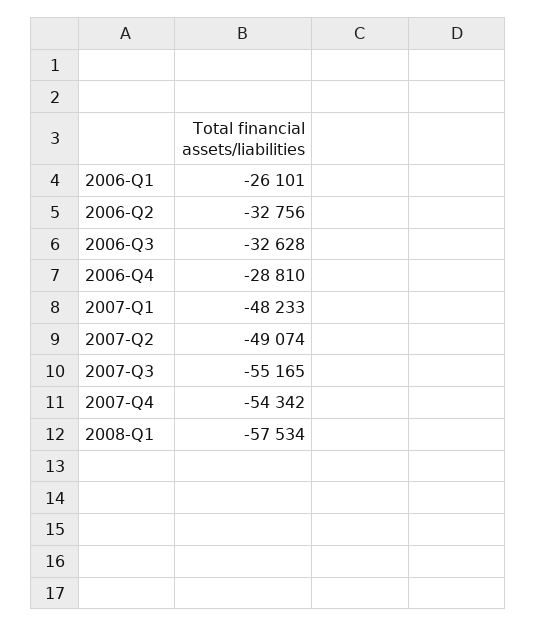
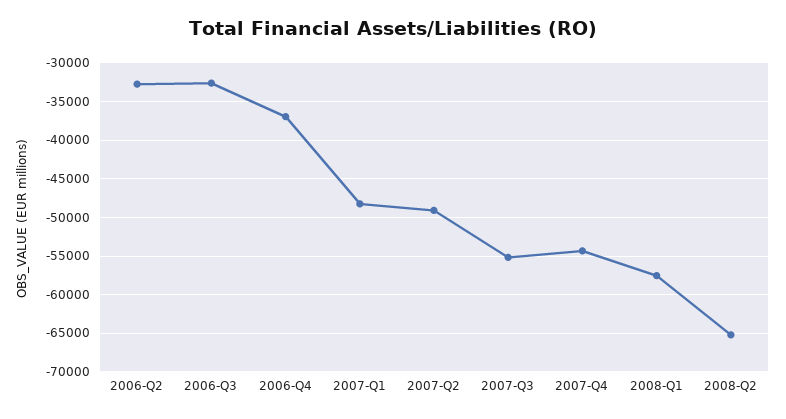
2006-Q1: -26101 -> none
2006-Q4: -28810 -> -37000
2008-Q2: none -> -65000

